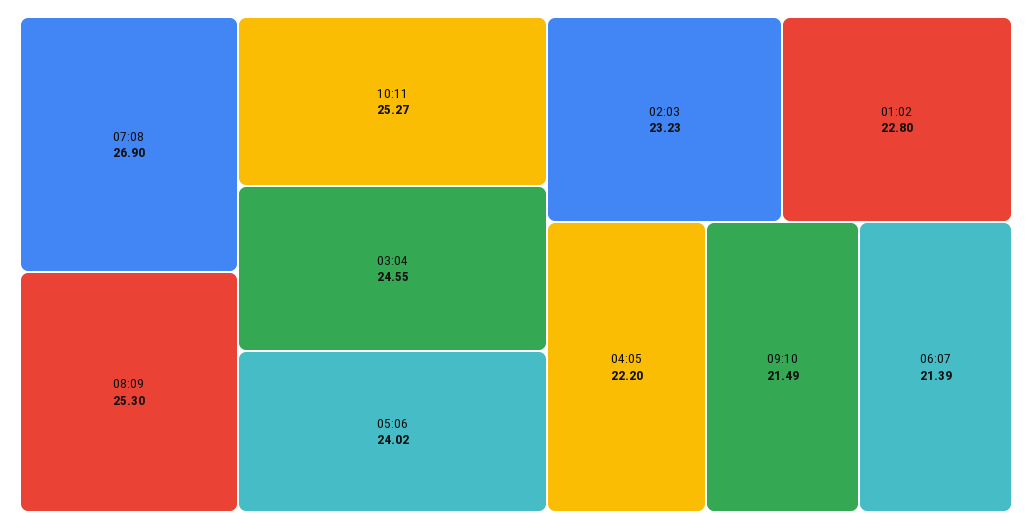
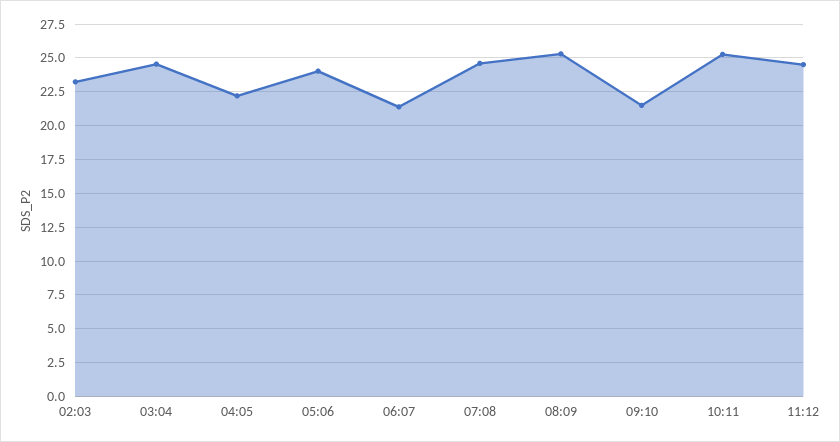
07:08: 26.9 -> 24.5
01:02: 22.8 -> none
11:12: none -> 24.5

